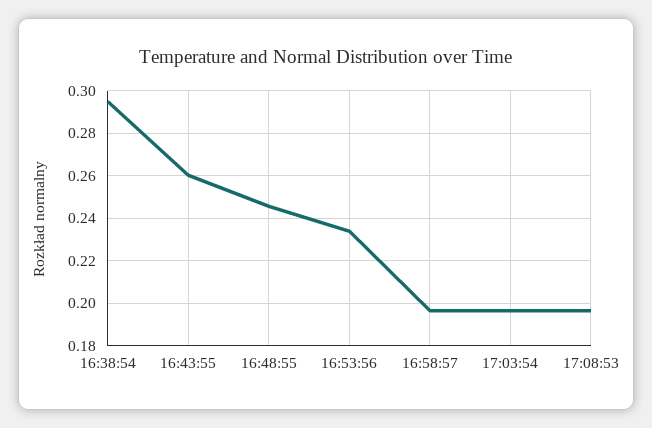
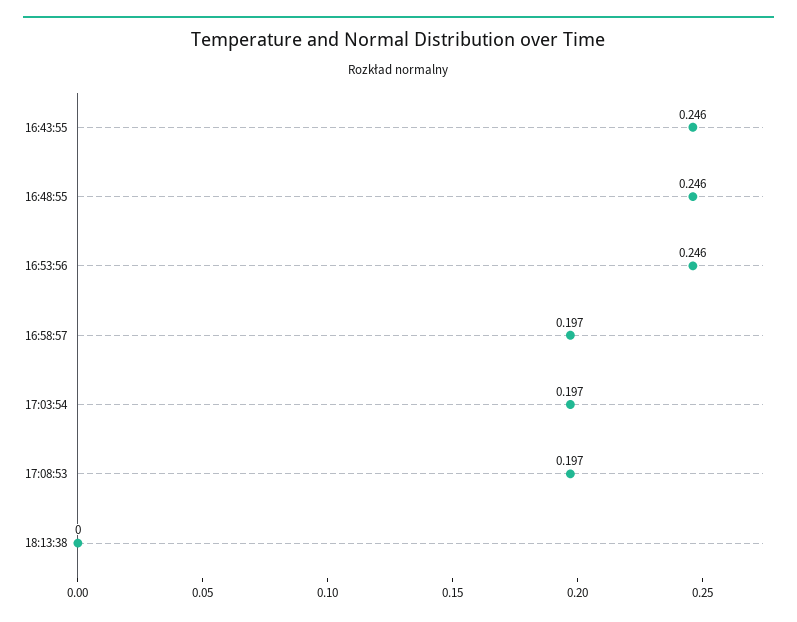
16:38:54: 0.295 -> none
16:43:55: 0.26 -> 0.246
16:53:56: 0.235 -> 0.246
18:13:38: none -> 0

